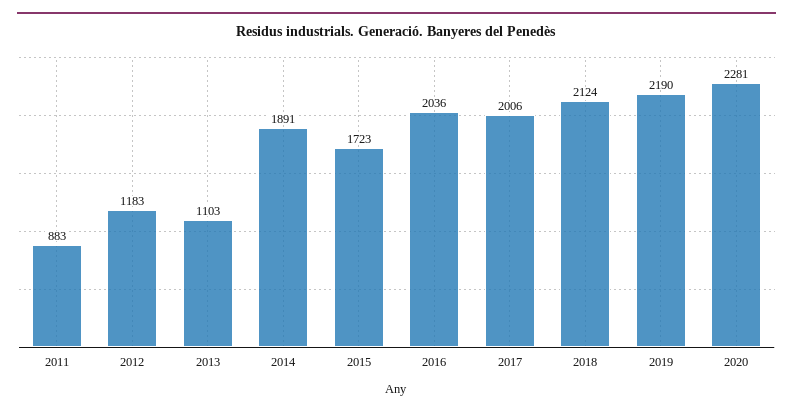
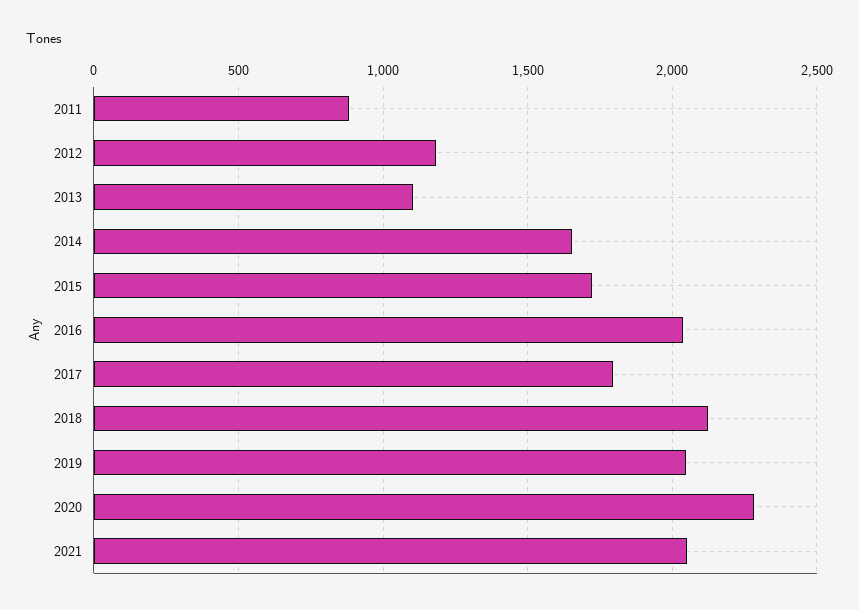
2014: 1891 -> 1650
2017: 2006 -> 1800
2019: 2190 -> 2050
2021: none -> 2050

